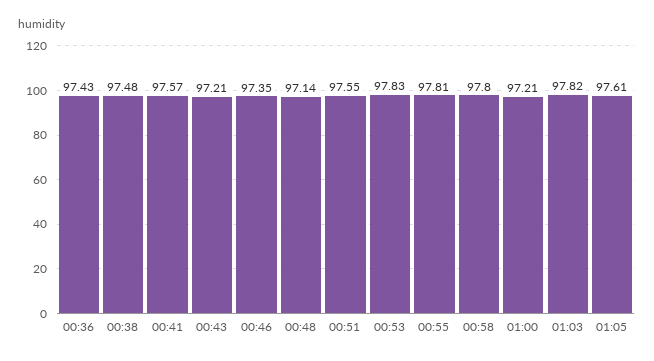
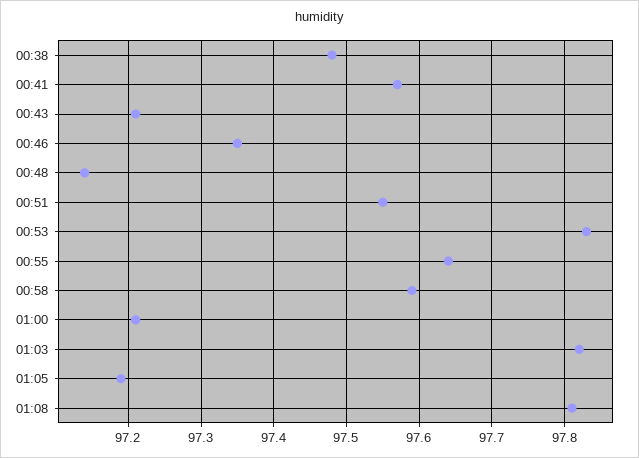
00:36: 97.43 -> none
00:55: 97.81 -> 97.64
00:58: 97.8 -> 97.59
01:05: 97.61 -> 97.19
01:08: none -> 97.81

